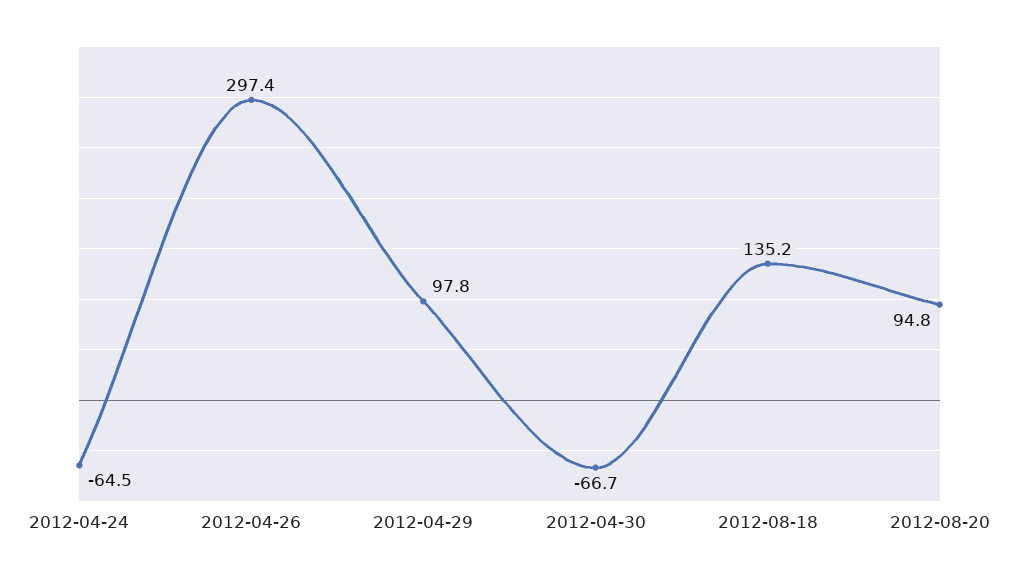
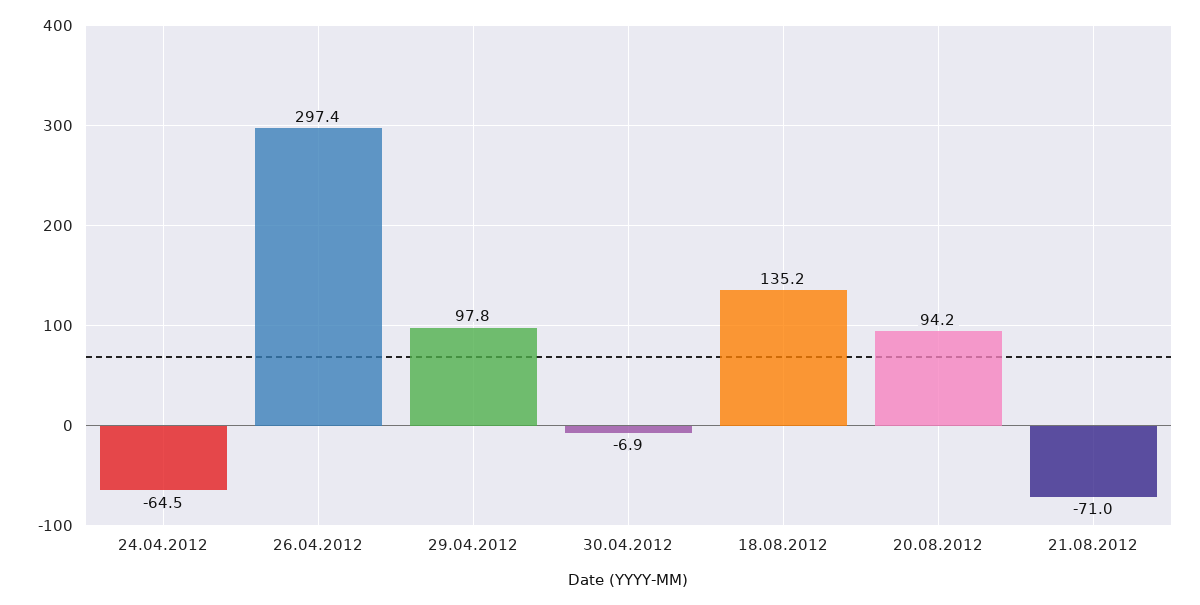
2012-04-30: -66.7 -> -6.9
2012-08-20: 94.8 -> 94.2
21.08.2012: none -> -71

